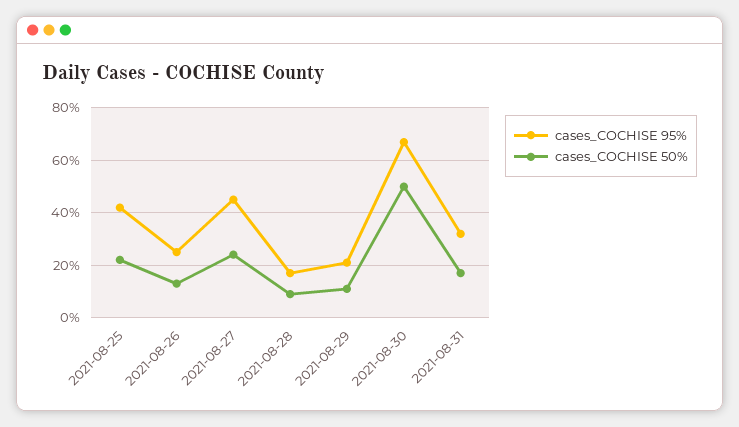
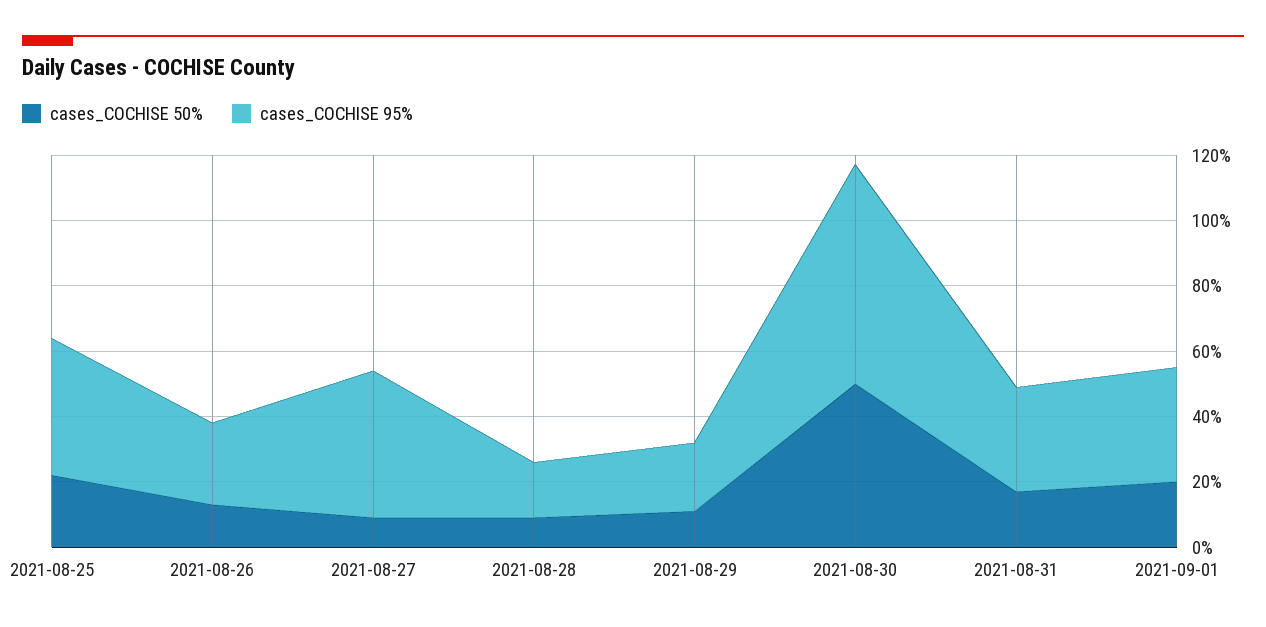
cases_COCHISE 50%, 2021-08-27: 25 -> 10
cases_COCHISE 50%, 2021-09-01: none -> 20
cases_COCHISE 95%, 2021-09-01: none -> 35

